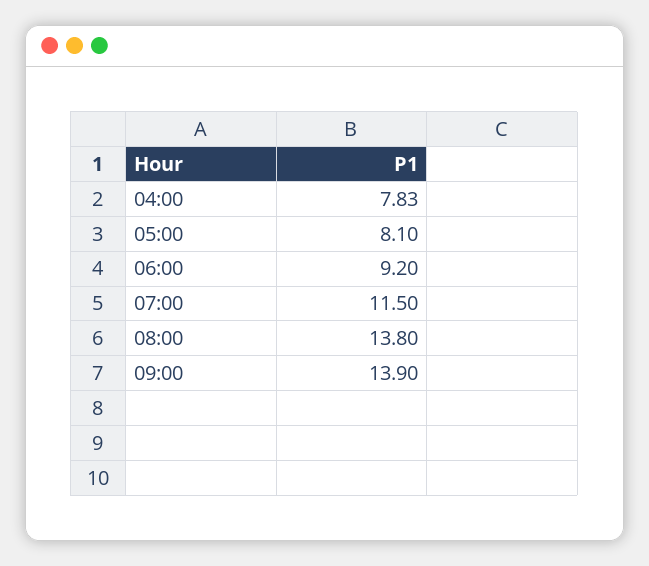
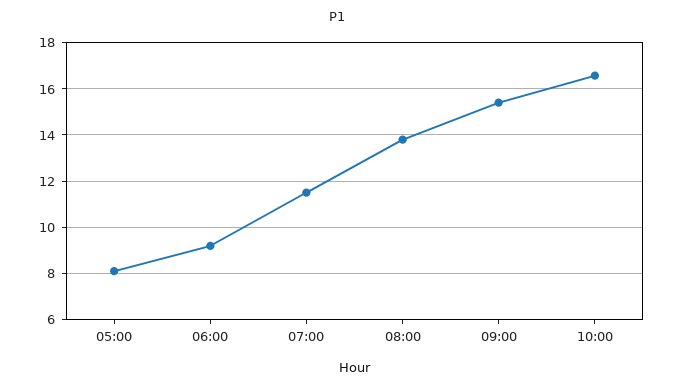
04:00: 7.83 -> none
09:00: 13.9 -> 15.5
10:00: none -> 16.5

